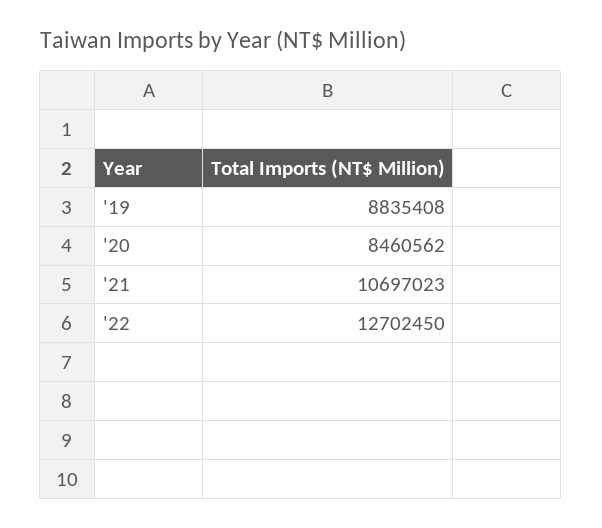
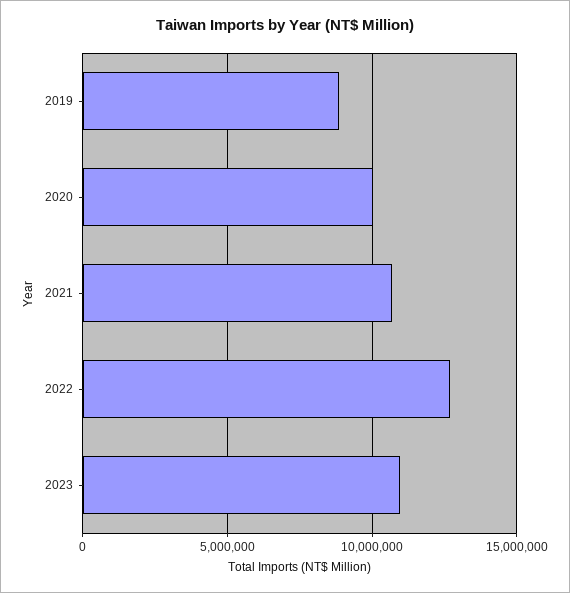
'20: 8460562 -> 10000000
2023: none -> 11000000

